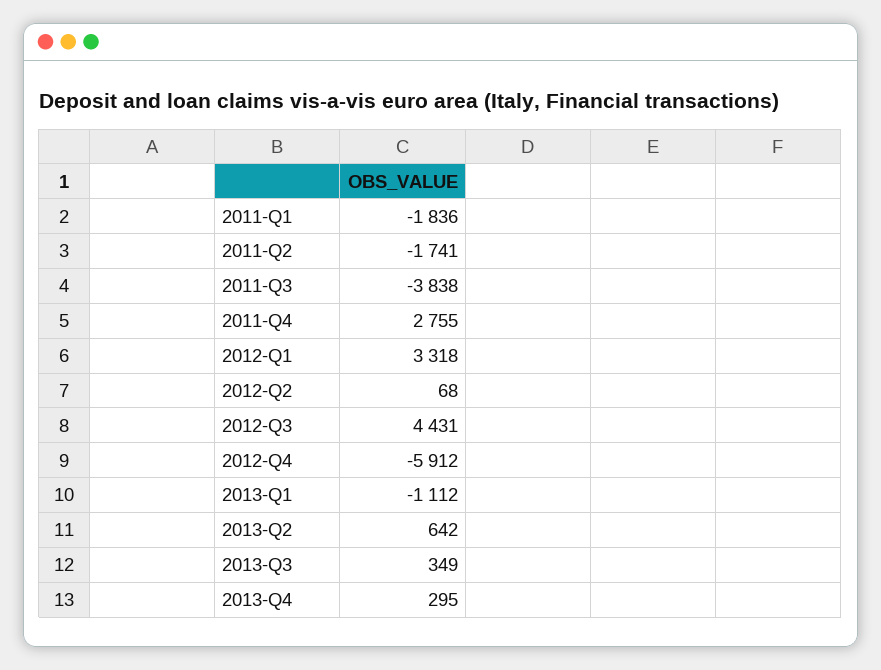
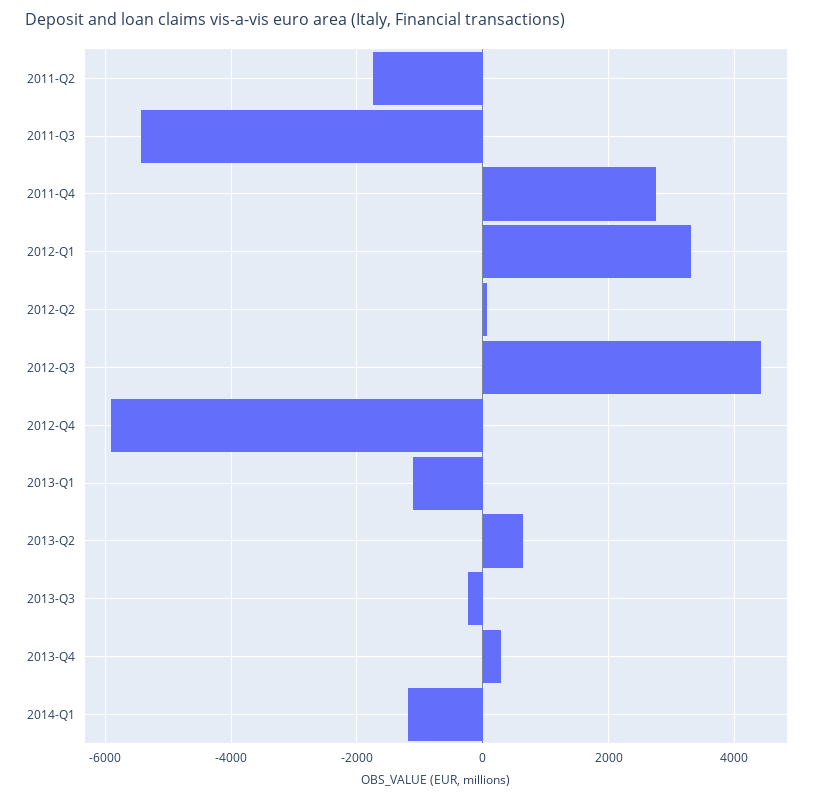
2011-Q1: -1836 -> none
2011-Q3: -3838 -> -5400
2013-Q3: 349 -> -200
2014-Q1: none -> -1200

